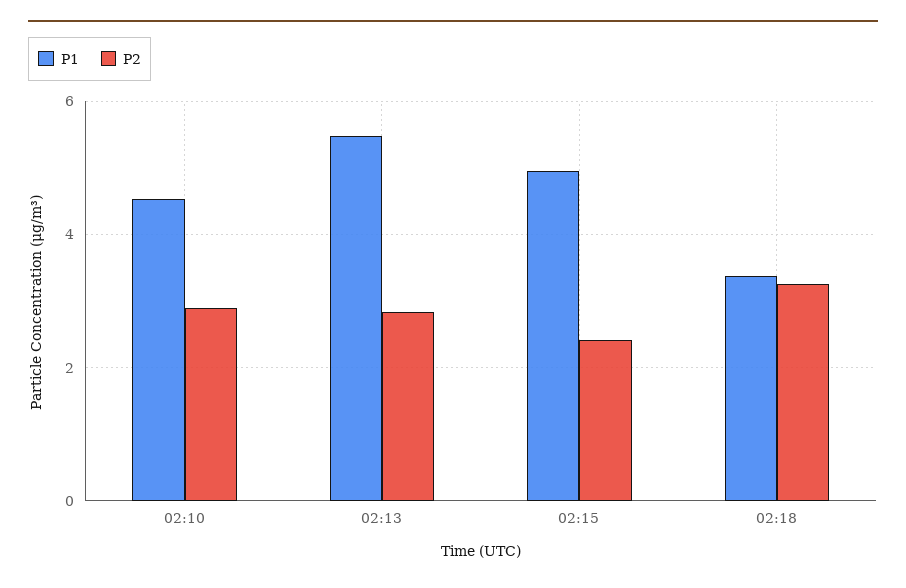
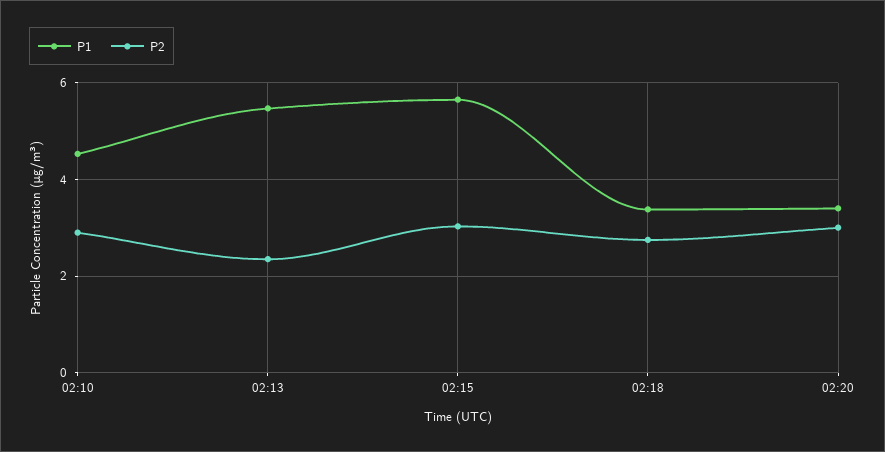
P2, 02:13: 2.8 -> 2.4
P1, 02:15: 5 -> 5.6
P2, 02:15: 2.4 -> 3
P2, 02:18: 3.2 -> 2.8
P1, 02:20: none -> 3.4
P2, 02:20: none -> 3

